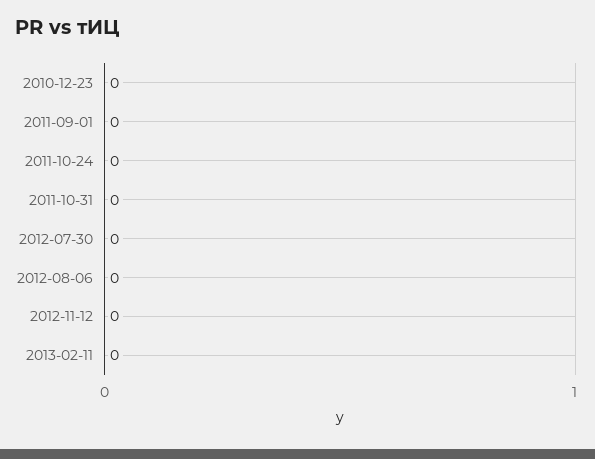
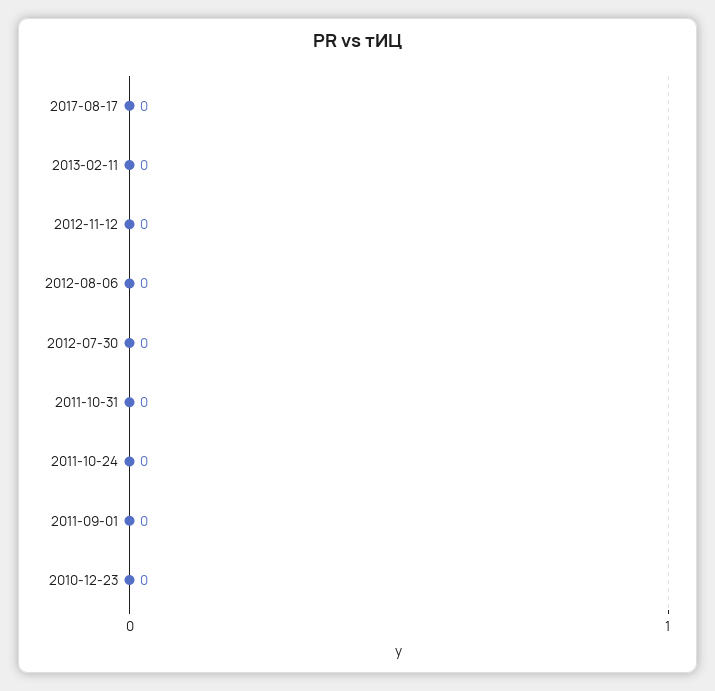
2017-08-17: none -> 0

